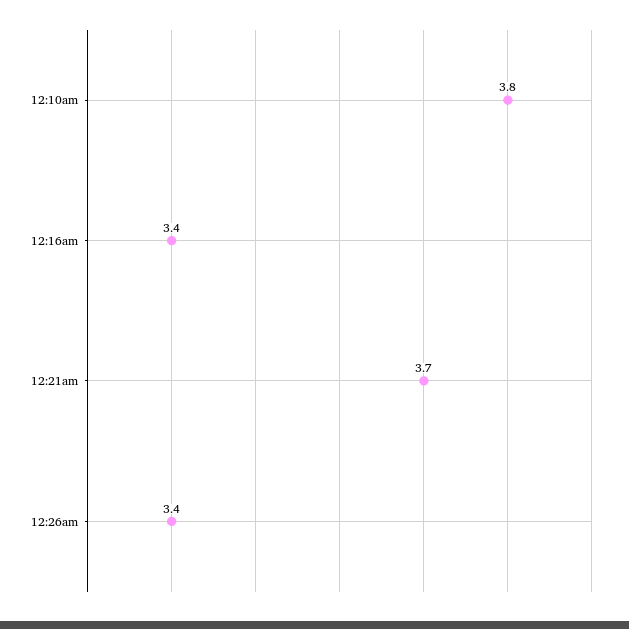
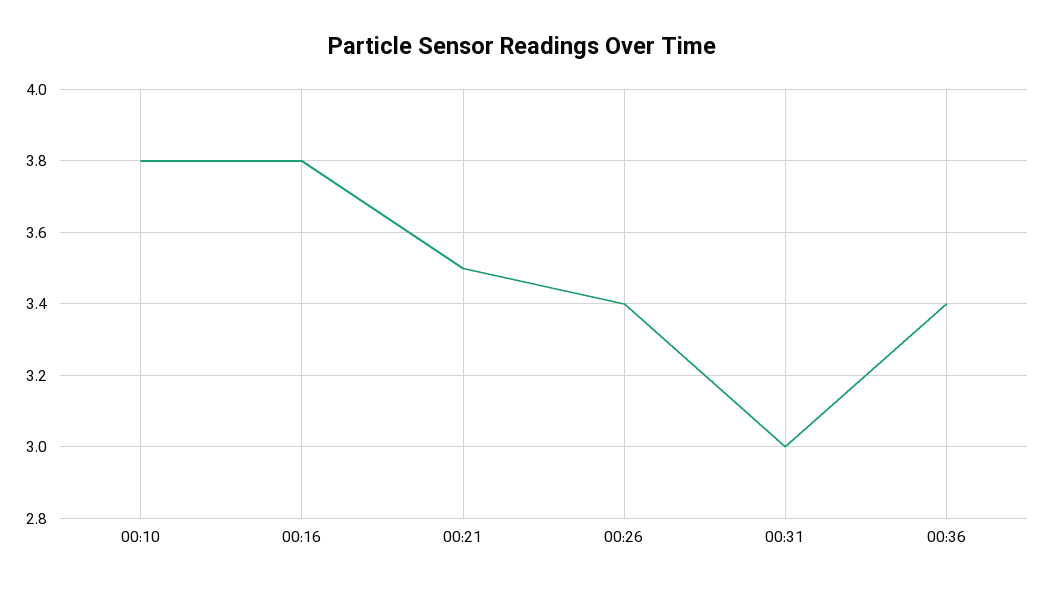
12:16am: 3.4 -> 3.8
12:21am: 3.7 -> 3.5
00:31: none -> 3
00:36: none -> 3.4

